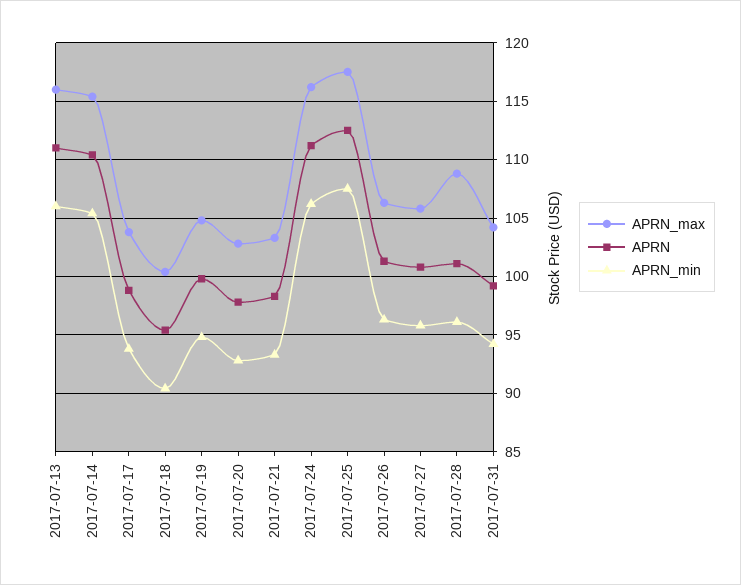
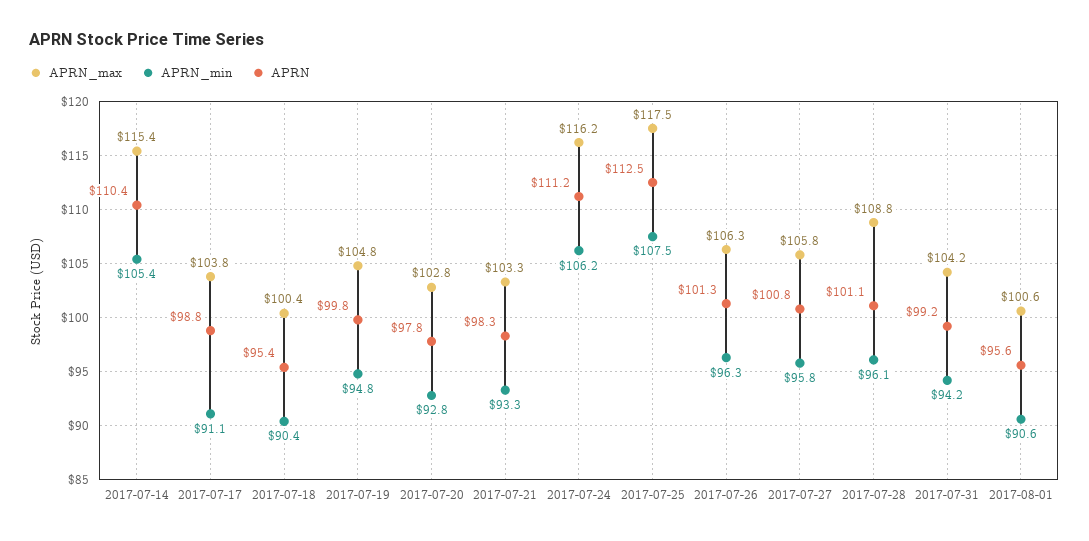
APRN_max, 2017-07-13: 116 -> none
APRN, 2017-07-13: 111 -> none
APRN_min, 2017-07-13: 106 -> none
APRN_min, 2017-07-17: 94 -> 91.1
APRN_max, 2017-08-01: none -> 100.6
APRN_min, 2017-08-01: none -> 90.6
APRN, 2017-08-01: none -> 95.6

